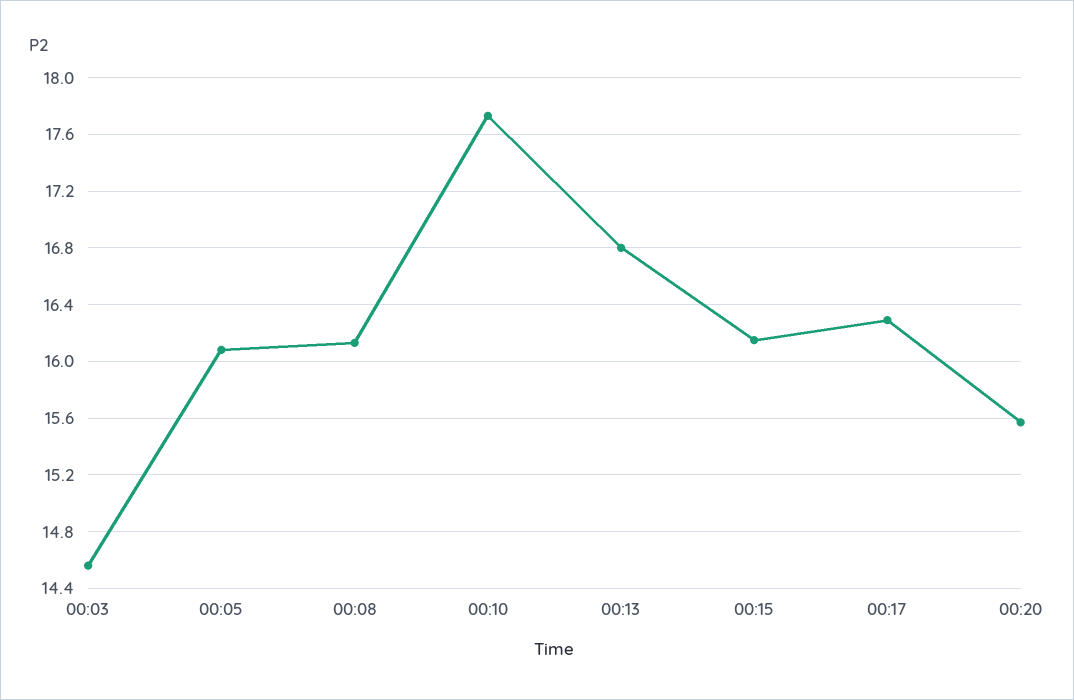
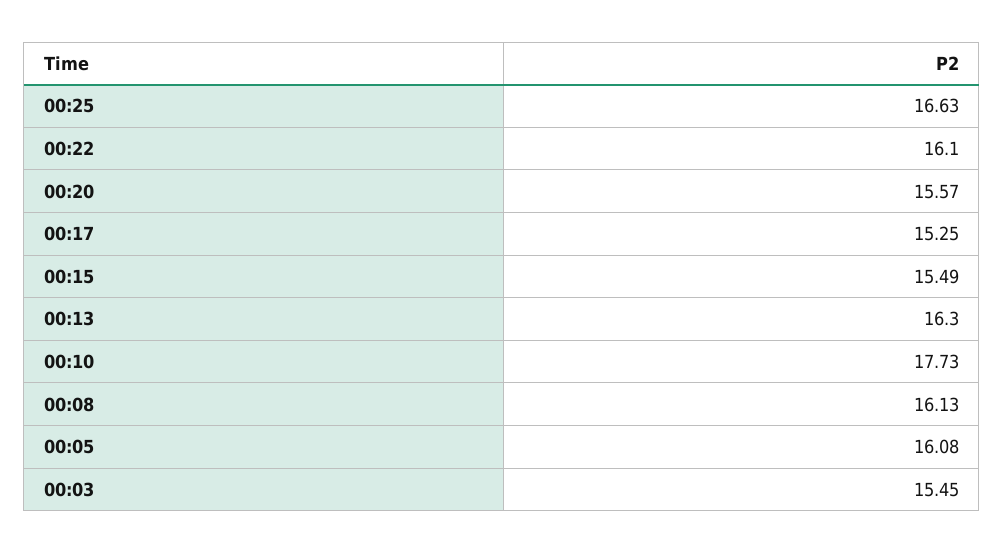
00:03: 14.55 -> 15.45
00:13: 16.8 -> 16.3
00:15: 16.15 -> 15.49
00:17: 16.3 -> 15.25
00:25: none -> 16.63
00:22: none -> 16.1

